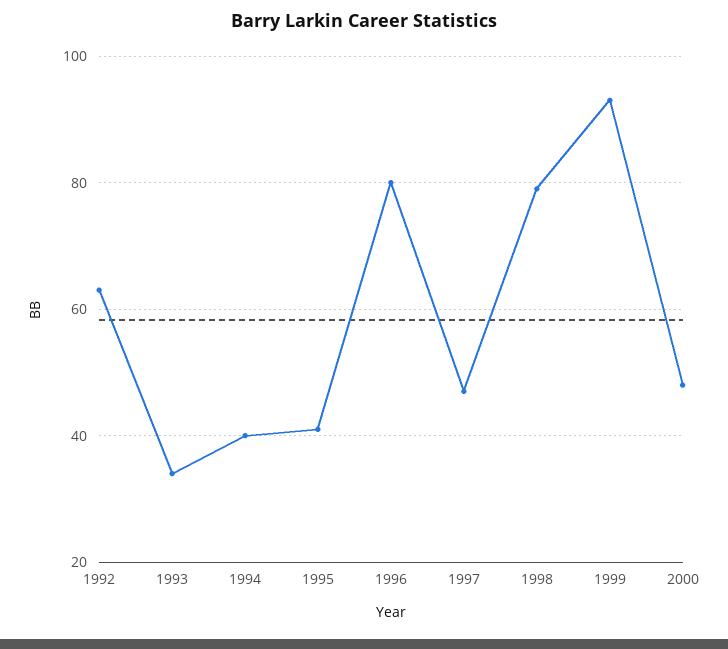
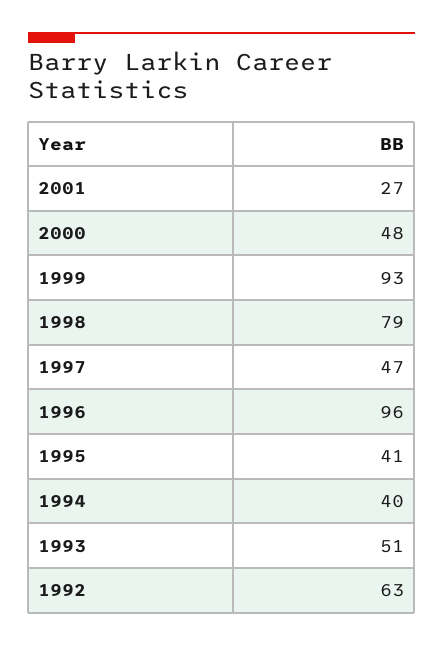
1993: 35 -> 51
1996: 80 -> 96
2001: none -> 27

